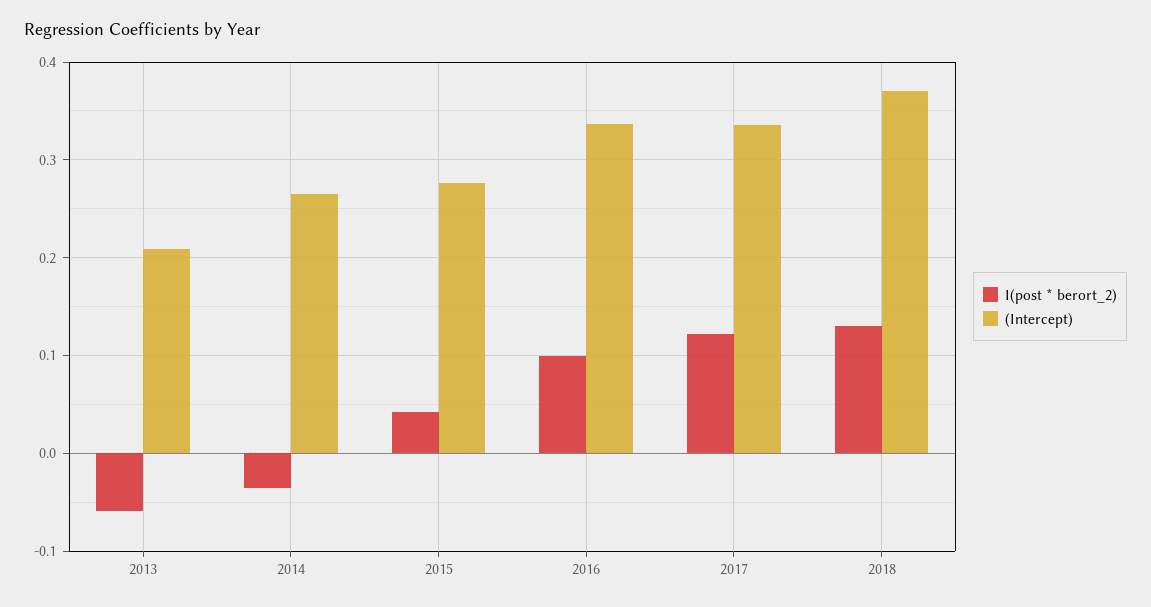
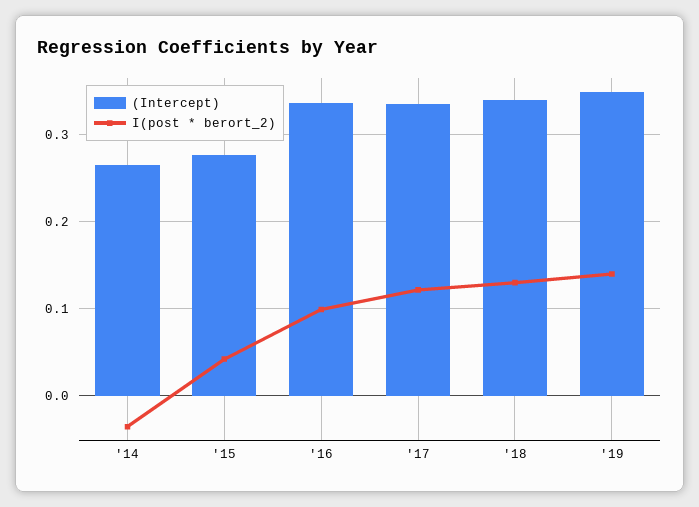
I(post * berort_2), 2013: -0.06 -> none
(Intercept), 2013: 0.21 -> none
(Intercept), 2018: 0.37 -> 0.34
(Intercept), '19: none -> 0.35
I(post * berort_2), '19: none -> 0.14

